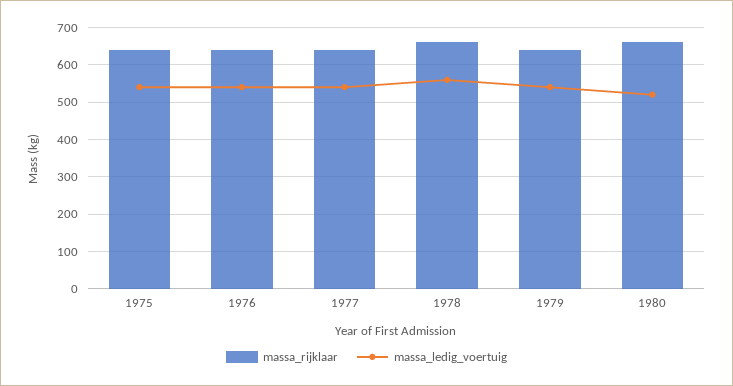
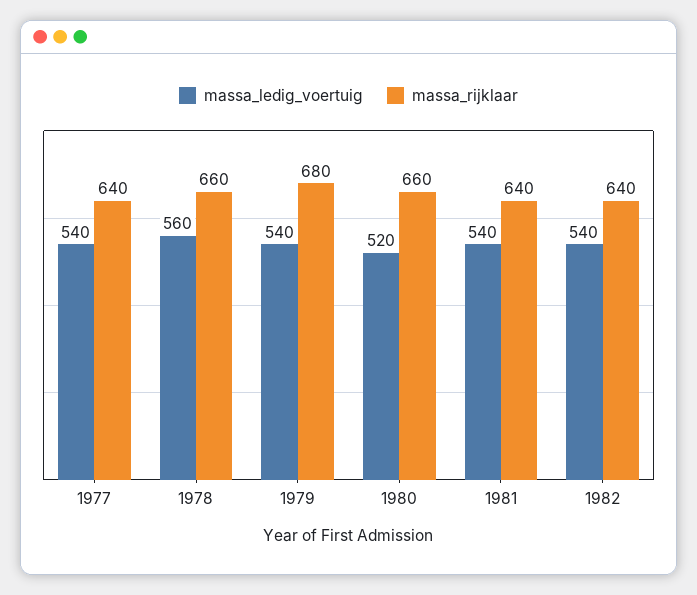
massa_rijklaar, 1975: 640 -> none
massa_ledig_voertuig, 1975: 540 -> none
massa_rijklaar, 1976: 640 -> none
massa_ledig_voertuig, 1976: 540 -> none
massa_rijklaar, 1979: 640 -> 680
massa_ledig_voertuig, 1981: none -> 540
massa_rijklaar, 1981: none -> 640
massa_ledig_voertuig, 1982: none -> 540
massa_rijklaar, 1982: none -> 640

